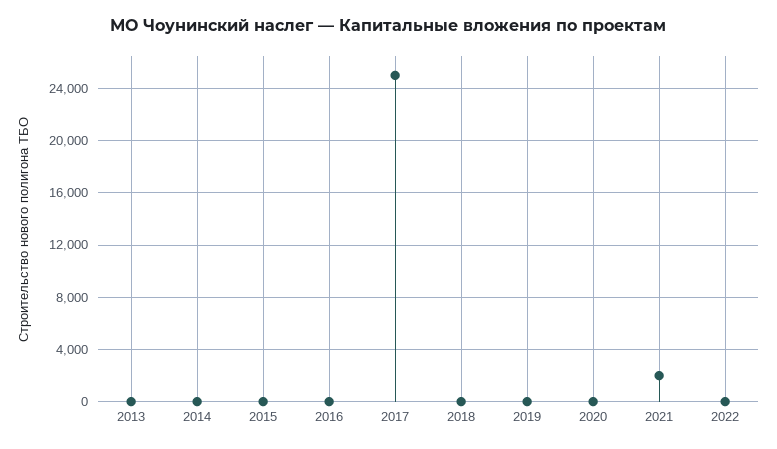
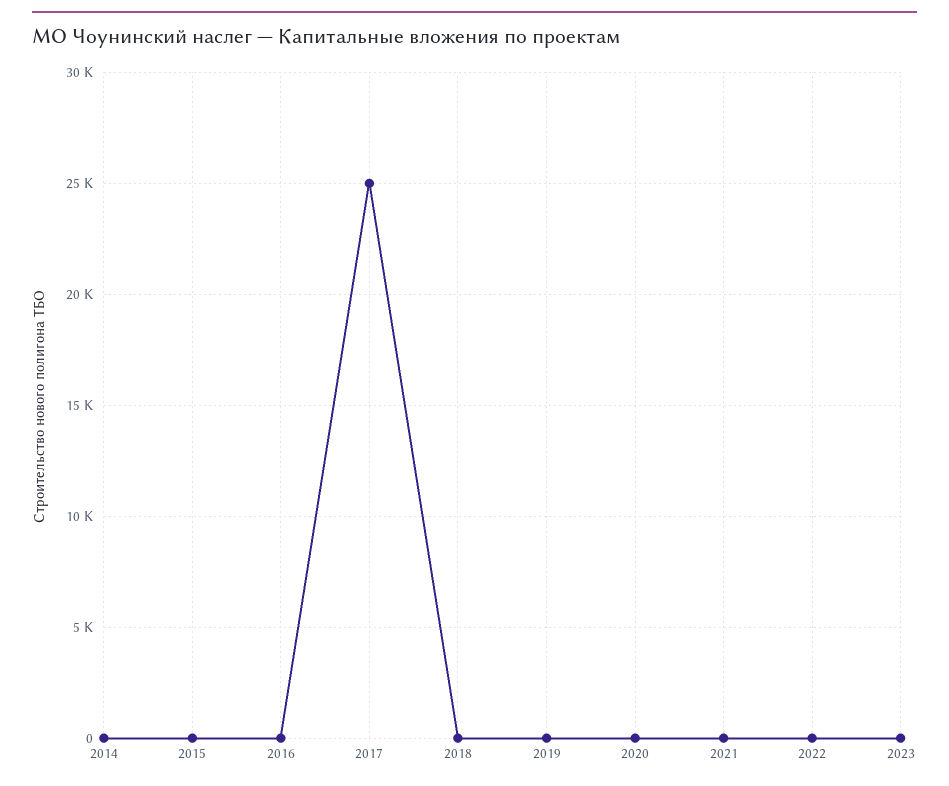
2013: 0 -> none
2021: 2000 -> 0
2023: none -> 0

